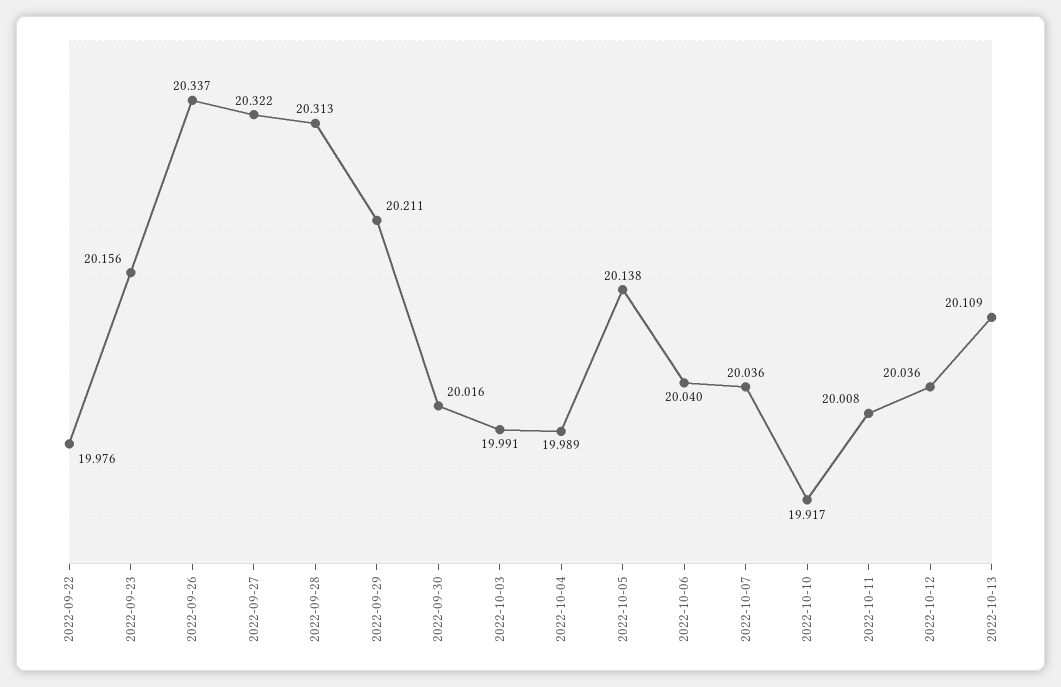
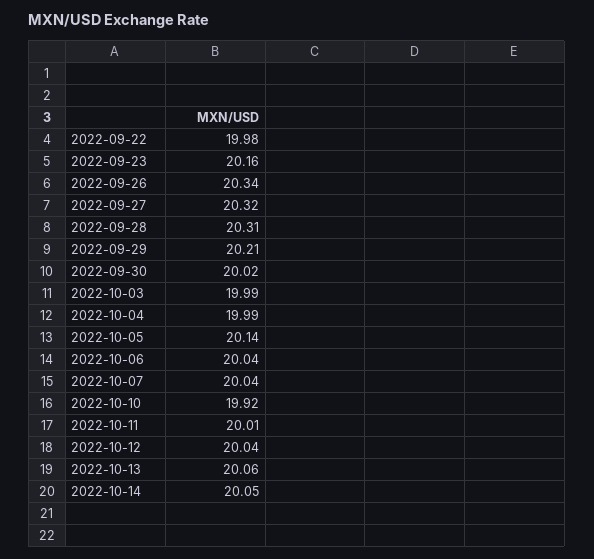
2022-10-13: 20.109 -> 20.06
2022-10-14: none -> 20.05

